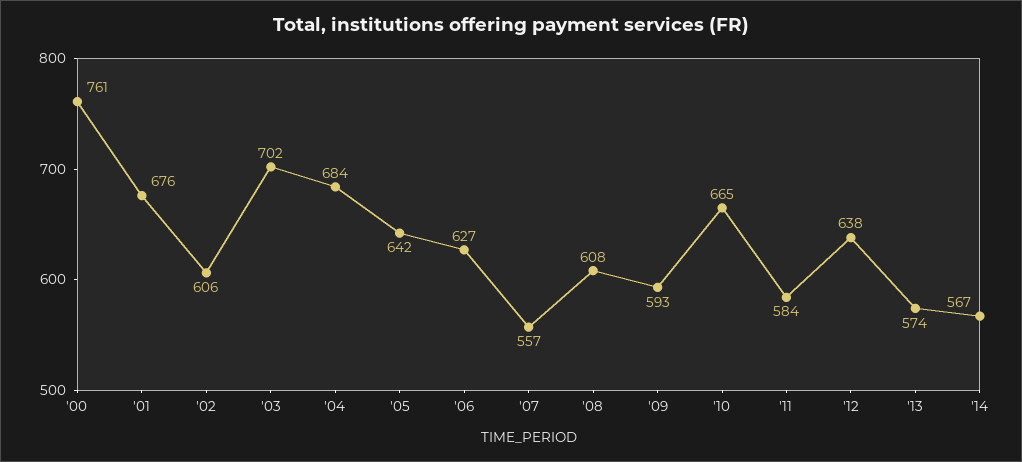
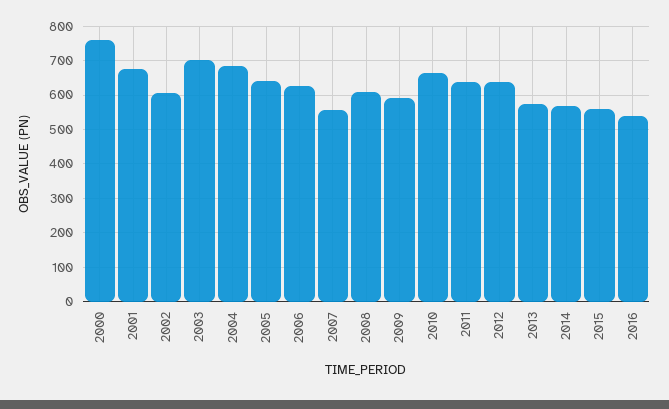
'11: 584 -> 640
2015: none -> 560
2016: none -> 540

